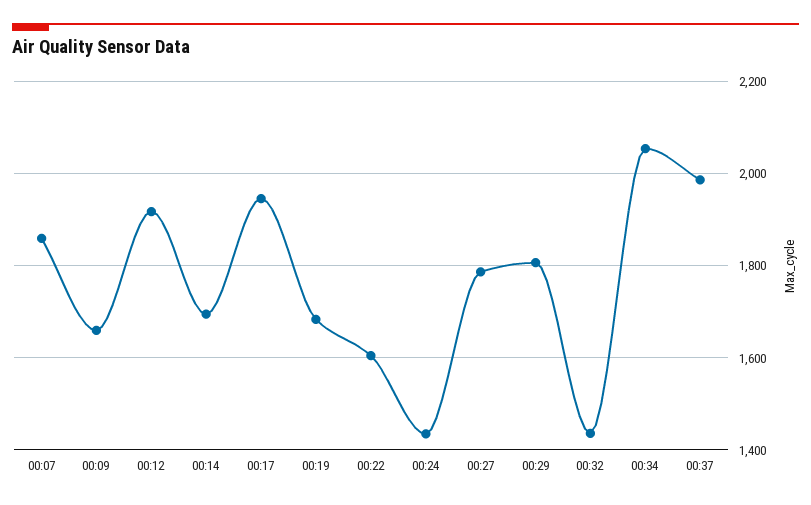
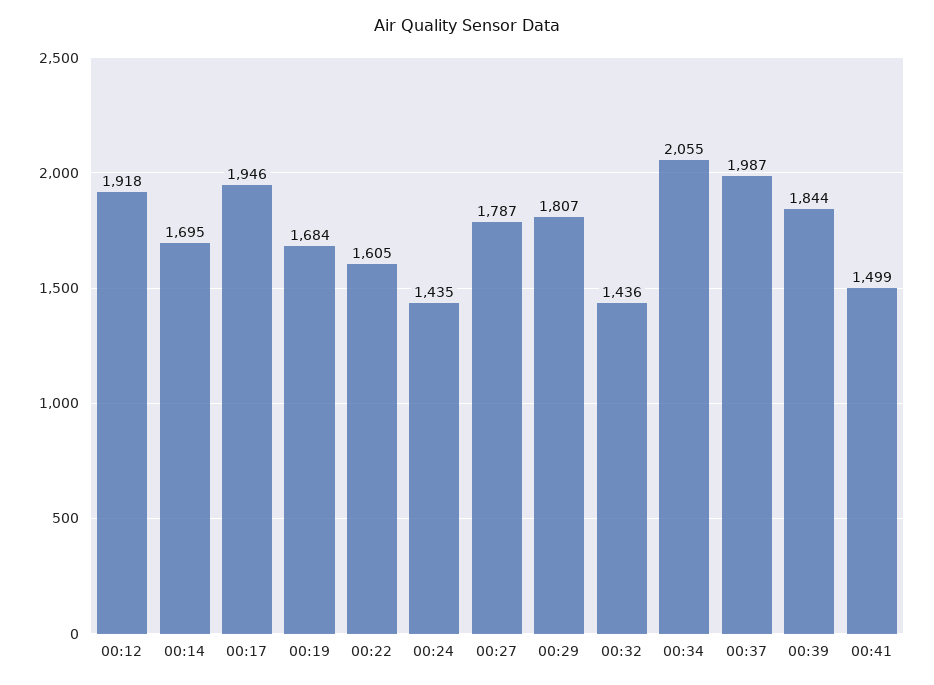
00:07: 1860 -> none
00:09: 1660 -> none
00:39: none -> 1844
00:41: none -> 1499

